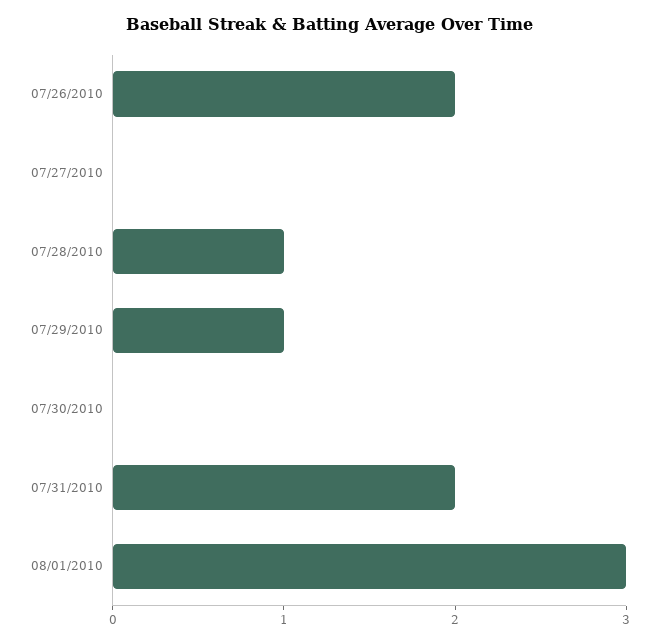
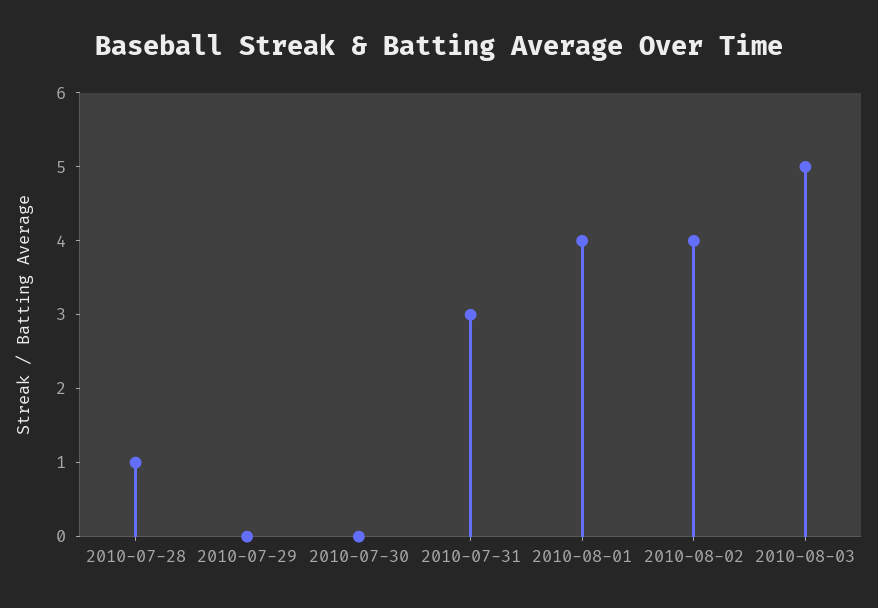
07/26/2010: 2 -> none
07/27/2010: 0 -> none
07/29/2010: 1 -> 0
07/31/2010: 2 -> 3
08/01/2010: 3 -> 4
2010-08-02: none -> 4
2010-08-03: none -> 5

